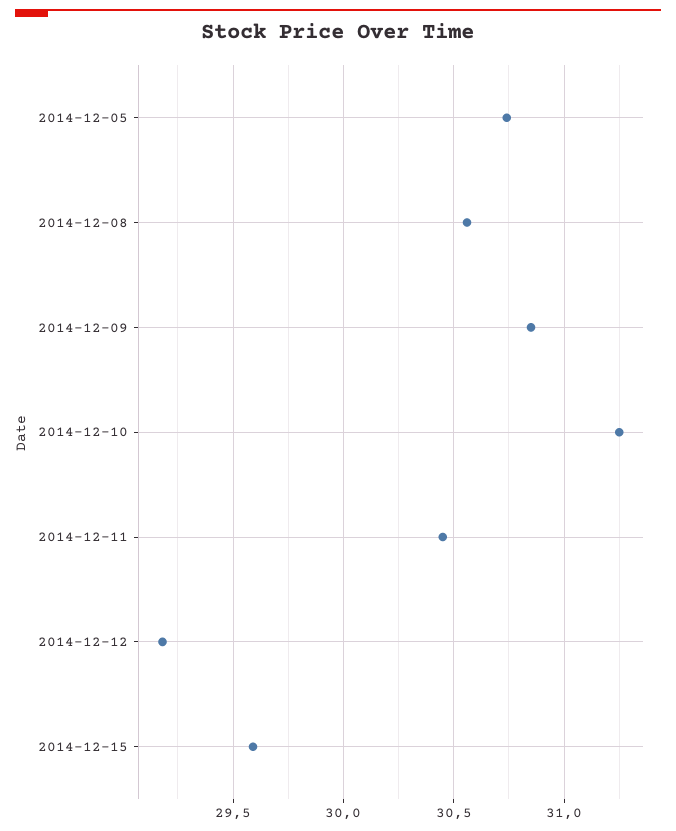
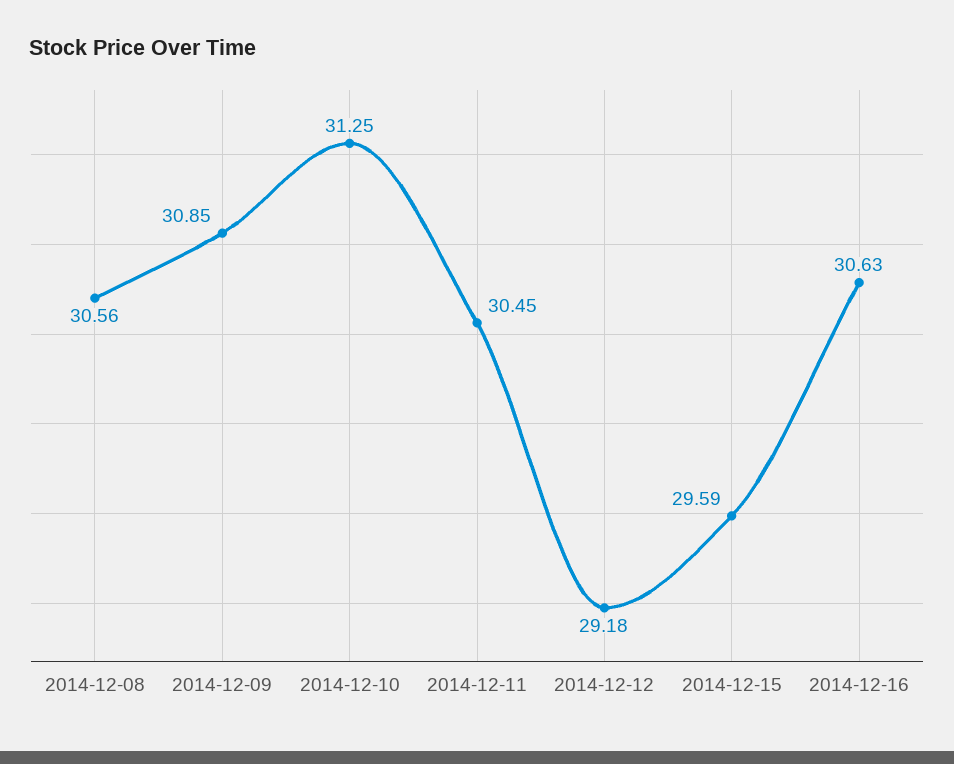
2014-12-05: 30.75 -> none
2014-12-16: none -> 30.63

